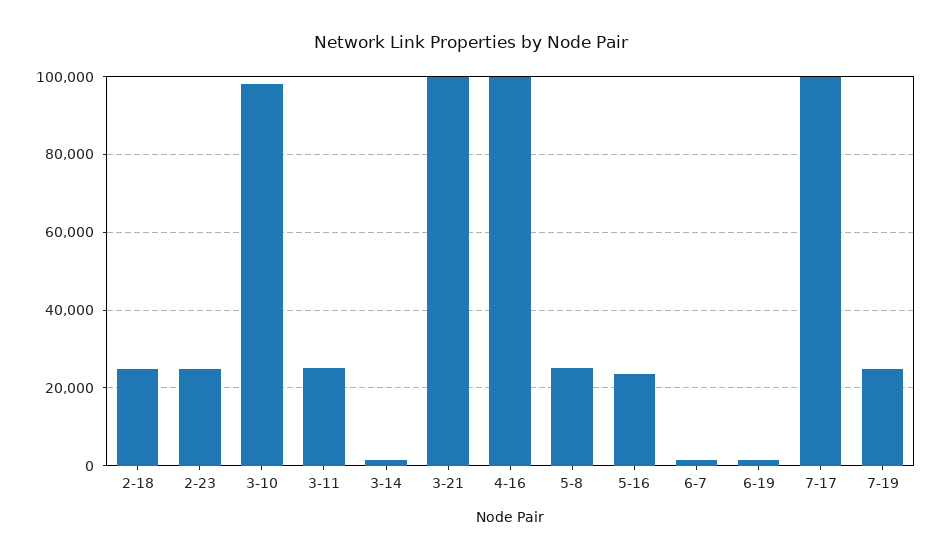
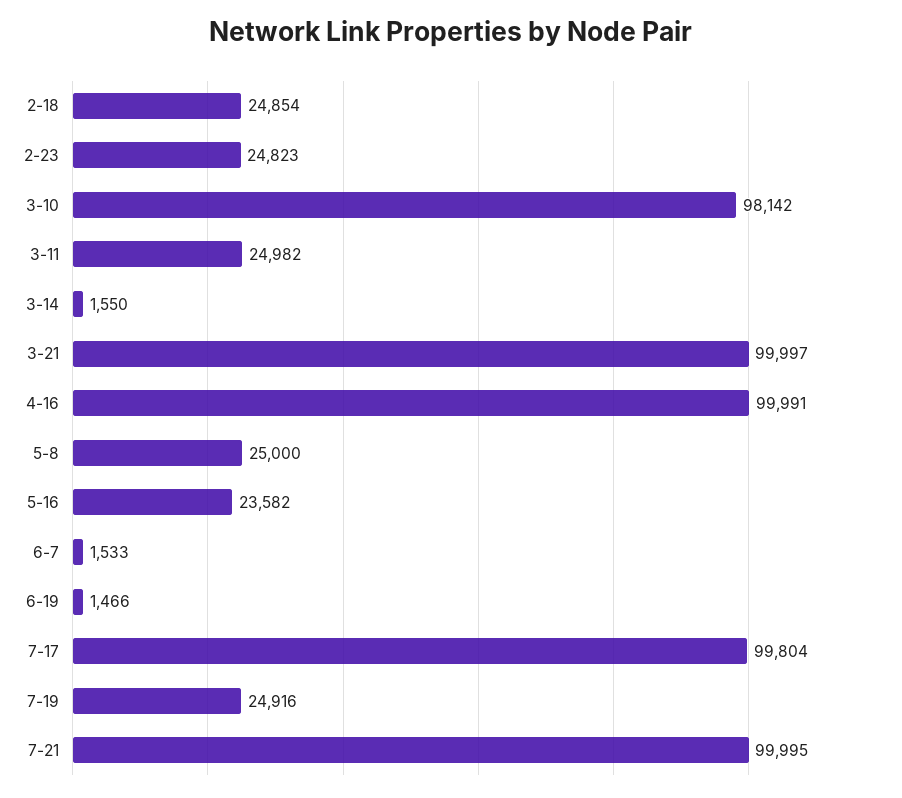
7-21: none -> 99995

